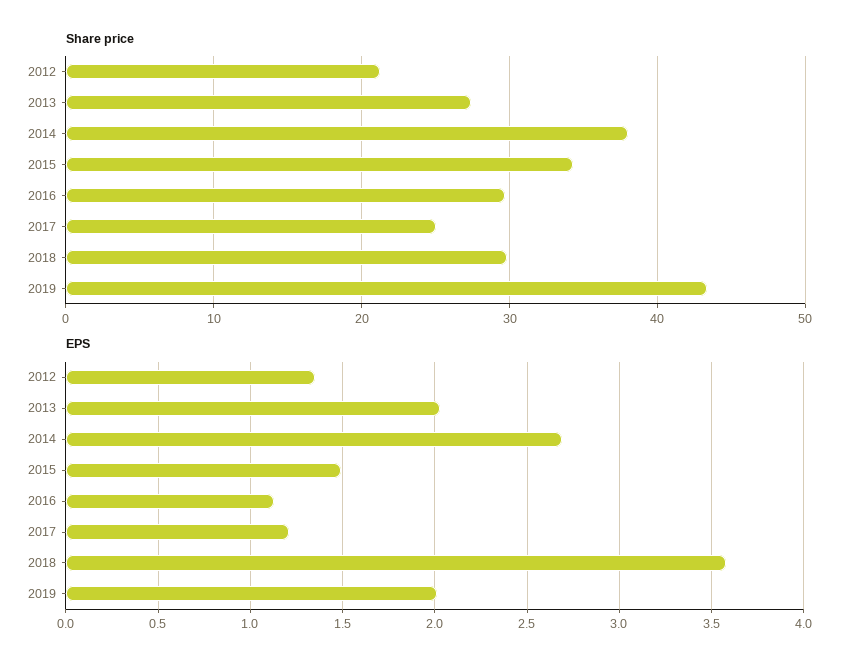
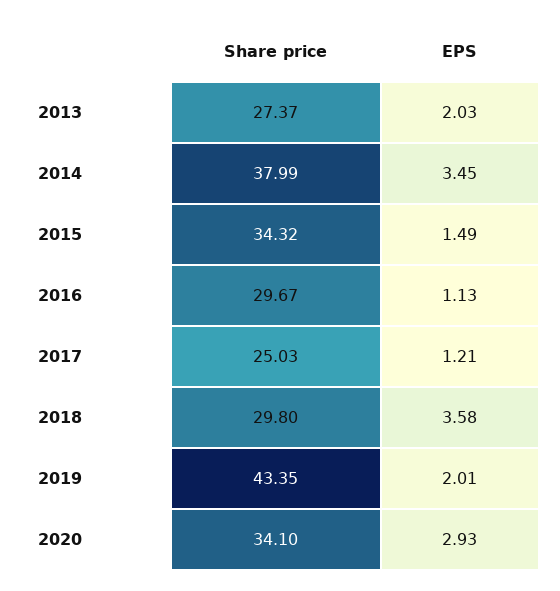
Share price, 2012: 21 -> none
EPS, 2012: 1.35 -> none
EPS, 2014: 2.7 -> 3.45
Share price, 2020: none -> 34.1
EPS, 2020: none -> 2.93

